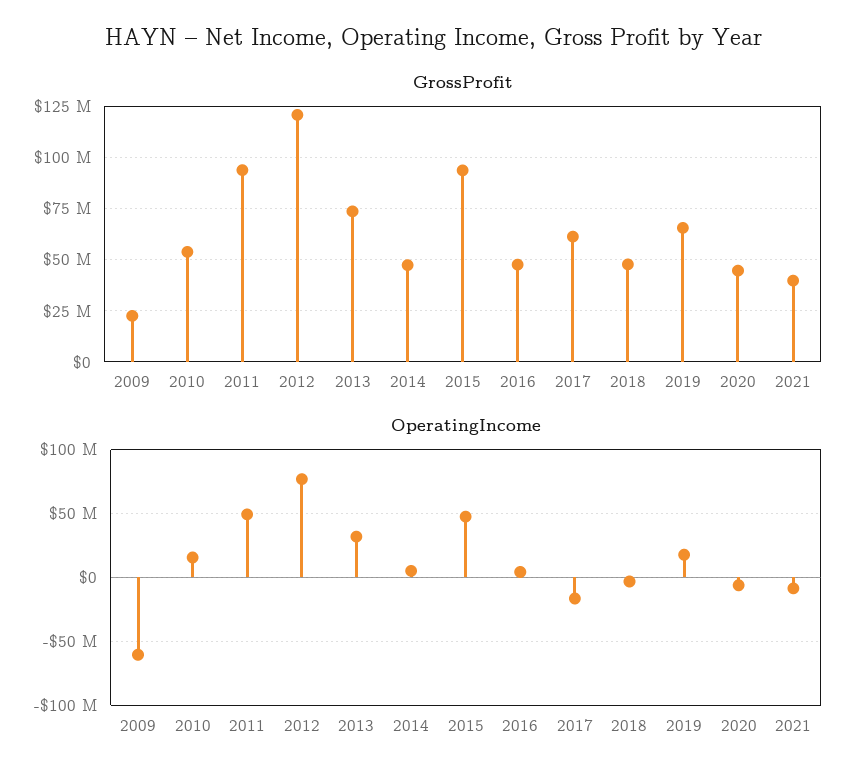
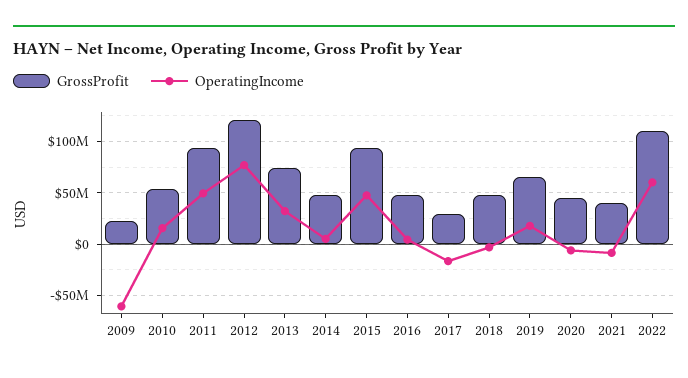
GrossProfit, 2017: 60000000 -> 30000000
GrossProfit, 2022: none -> 110000000
OperatingIncome, 2022: none -> 60000000

